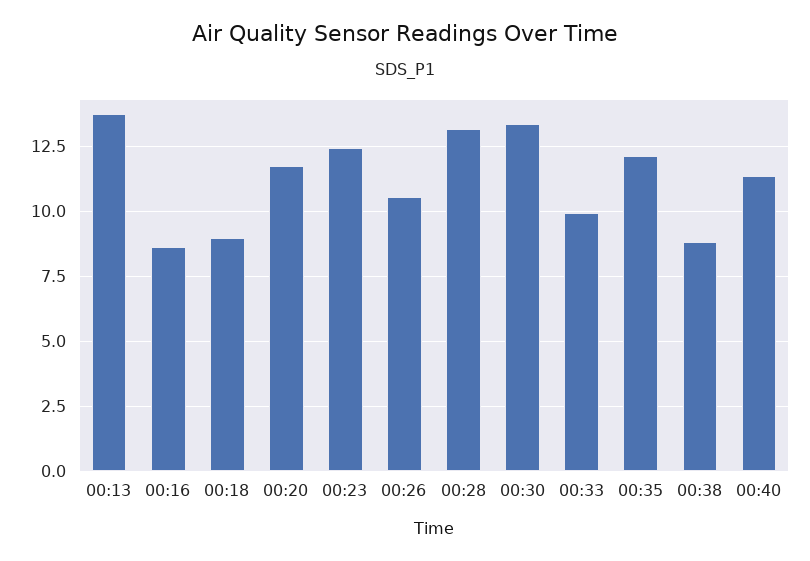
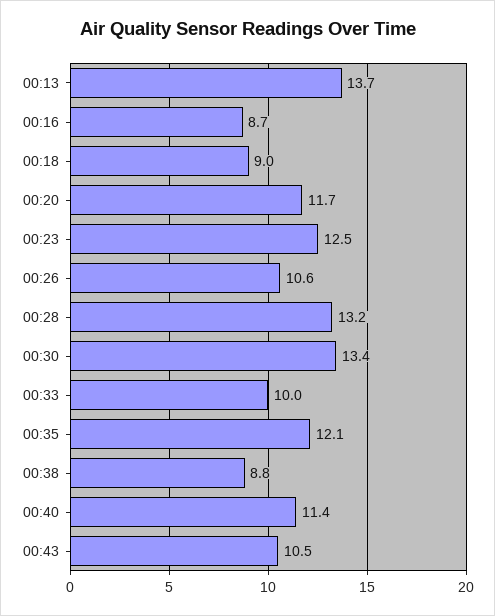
00:43: none -> 10.5

